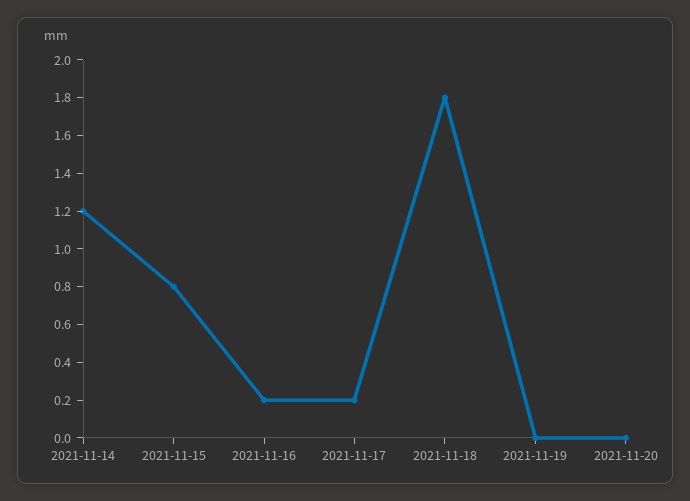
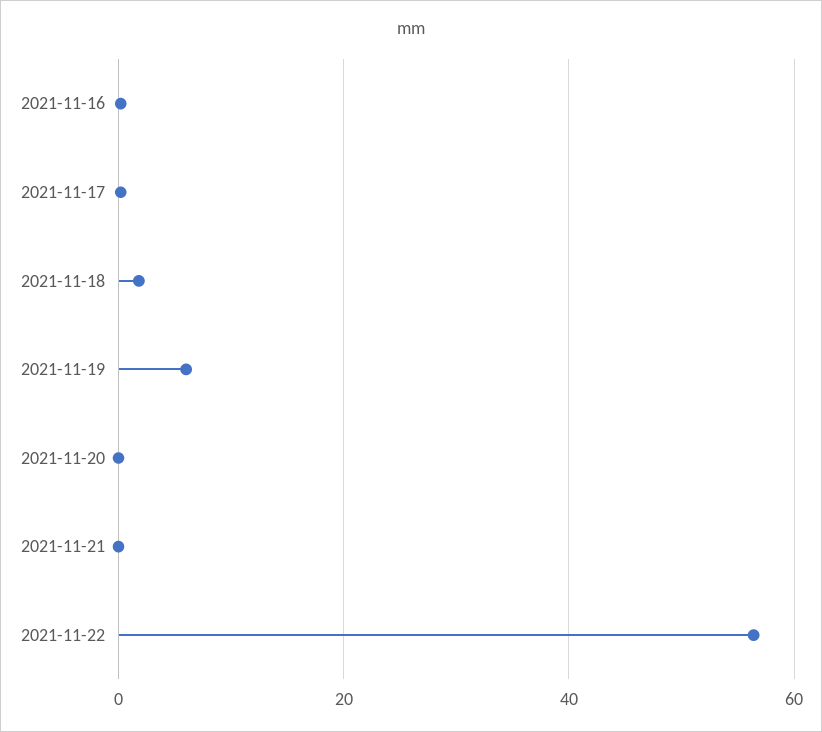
2021-11-14: 1.2 -> none
2021-11-15: 0.8 -> none
2021-11-19: 0 -> 6
2021-11-21: none -> 0
2021-11-22: none -> 56

